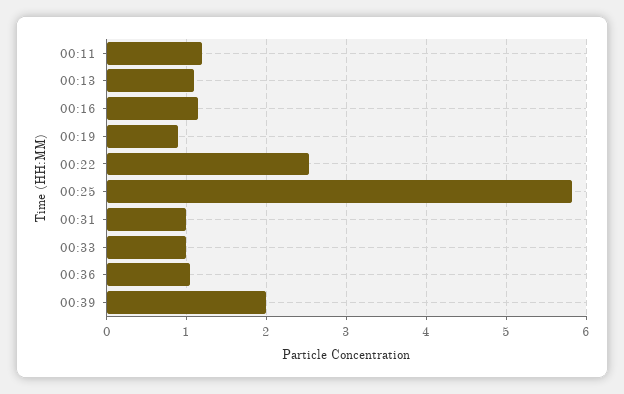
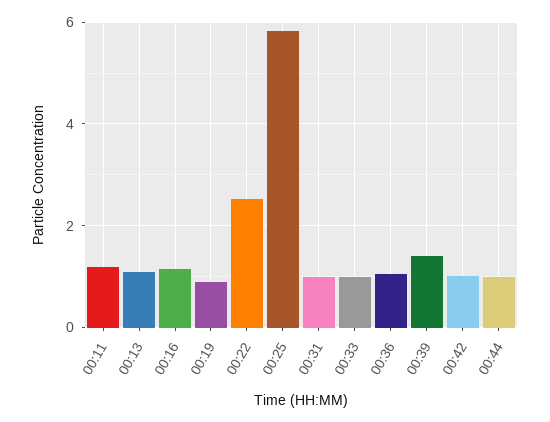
00:39: 2 -> 1.4
00:42: none -> 1
00:44: none -> 1

